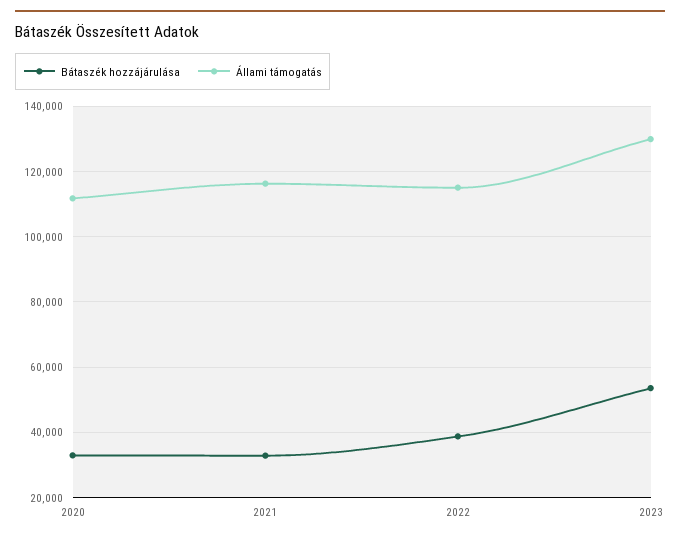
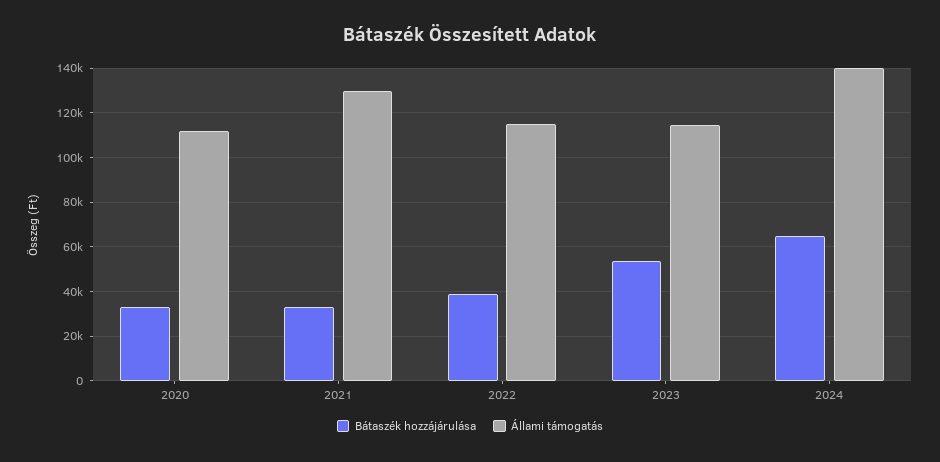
Állami támogatás, 2021: 116000 -> 130000
Állami támogatás, 2023: 130000 -> 115000
Bátaszék hozzájárulása, 2024: none -> 65000
Állami támogatás, 2024: none -> 140000

